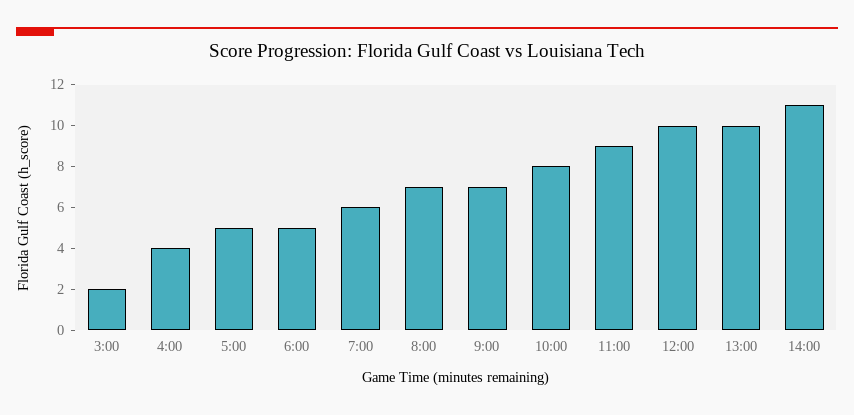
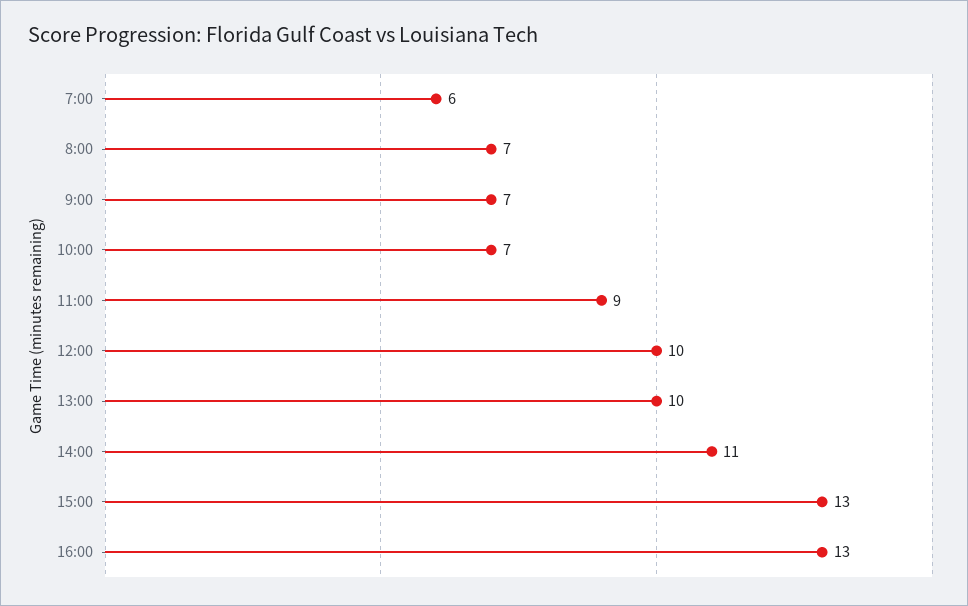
3:00: 2 -> none
4:00: 4 -> none
5:00: 5 -> none
6:00: 5 -> none
10:00: 8 -> 7
15:00: none -> 13
16:00: none -> 13

